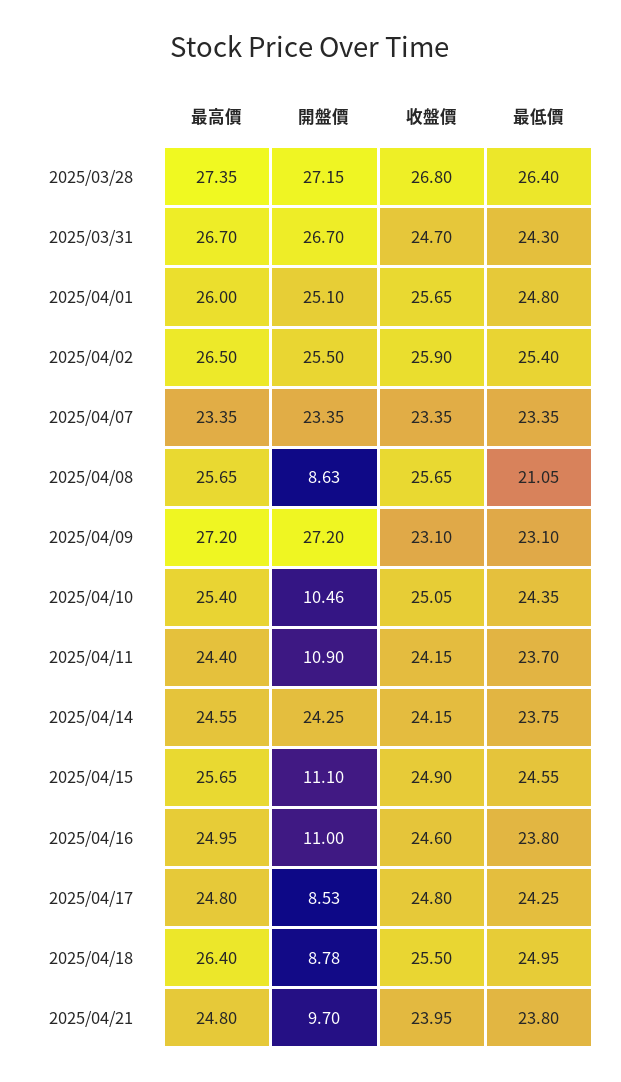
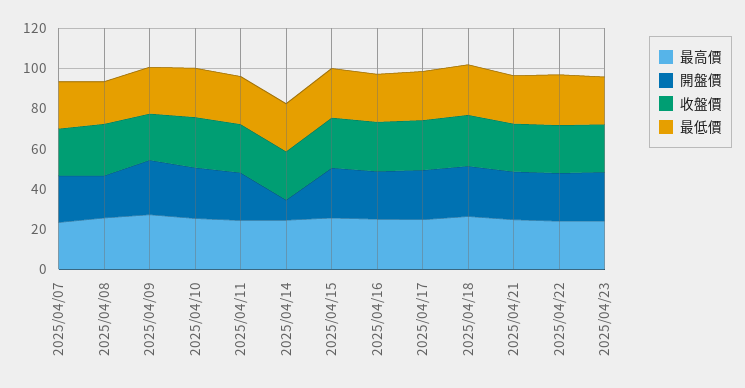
最高價, 2025/03/28: 27.35 -> none
開盤價, 2025/03/28: 27.15 -> none
收盤價, 2025/03/28: 26.8 -> none
最低價, 2025/03/28: 26.4 -> none
最高價, 2025/03/31: 26.7 -> none
開盤價, 2025/03/31: 26.7 -> none
收盤價, 2025/03/31: 24.7 -> none
最低價, 2025/03/31: 24.3 -> none
最高價, 2025/04/01: 26 -> none
開盤價, 2025/04/01: 25.1 -> none
收盤價, 2025/04/01: 25.65 -> none
最低價, 2025/04/01: 24.8 -> none
最高價, 2025/04/02: 26.5 -> none
開盤價, 2025/04/02: 25.5 -> none
收盤價, 2025/04/02: 25.9 -> none
最低價, 2025/04/02: 25.4 -> none
開盤價, 2025/04/08: 8.63 -> 20
開盤價, 2025/04/10: 10.46 -> 25
開盤價, 2025/04/11: 10.9 -> 25
開盤價, 2025/04/14: 24.25 -> 10
開盤價, 2025/04/15: 11.1 -> 25
開盤價, 2025/04/16: 11 -> 25
開盤價, 2025/04/17: 8.53 -> 25
開盤價, 2025/04/18: 8.78 -> 25
開盤價, 2025/04/21: 9.7 -> 25
最高價, 2025/04/22: none -> 25
開盤價, 2025/04/22: none -> 25
收盤價, 2025/04/22: none -> 25
最低價, 2025/04/22: none -> 25
最高價, 2025/04/23: none -> 25
開盤價, 2025/04/23: none -> 25
收盤價, 2025/04/23: none -> 25
最低價, 2025/04/23: none -> 25

